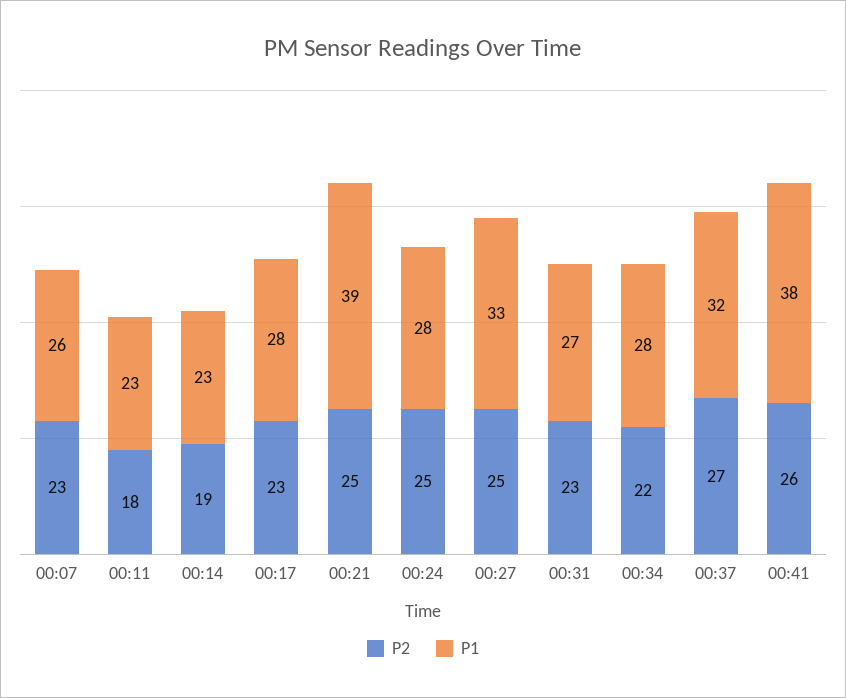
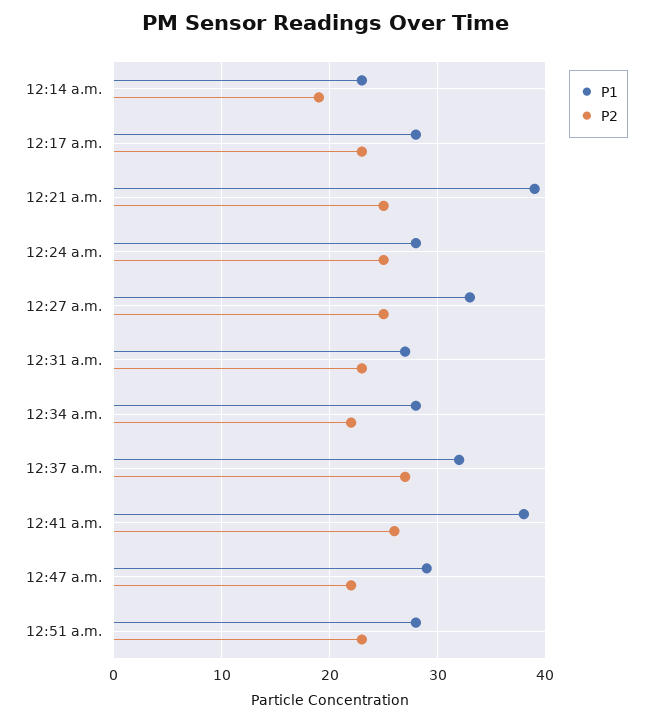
P2, 00:07: 23 -> none
P1, 00:07: 26 -> none
P2, 00:11: 18 -> none
P1, 00:11: 23 -> none
P1, 12:47 a.m.: none -> 29
P2, 12:47 a.m.: none -> 22
P1, 12:51 a.m.: none -> 28
P2, 12:51 a.m.: none -> 23

